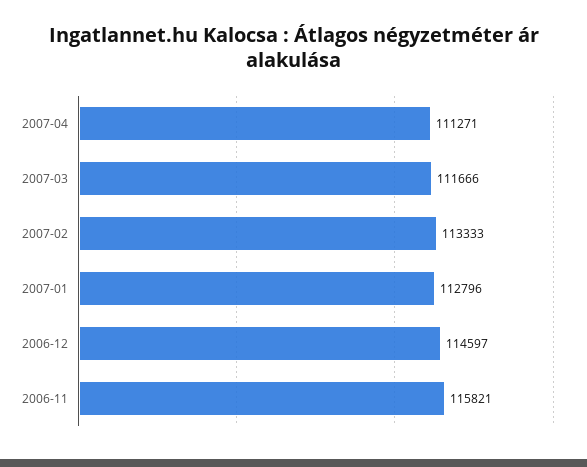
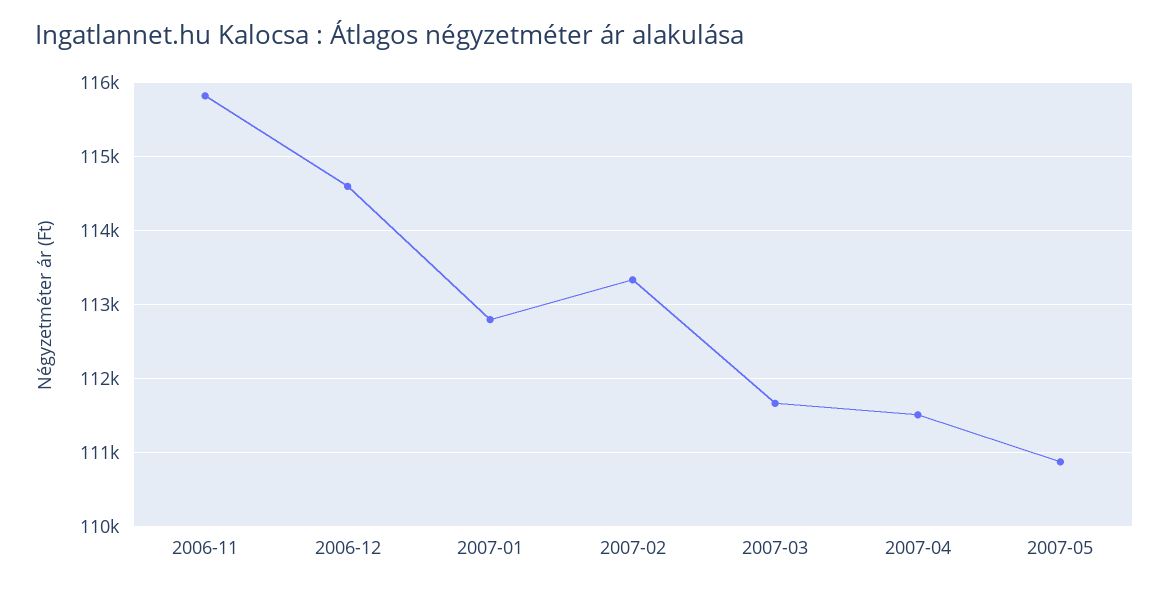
2007-04: 111271 -> 111500
2007-05: none -> 110900

